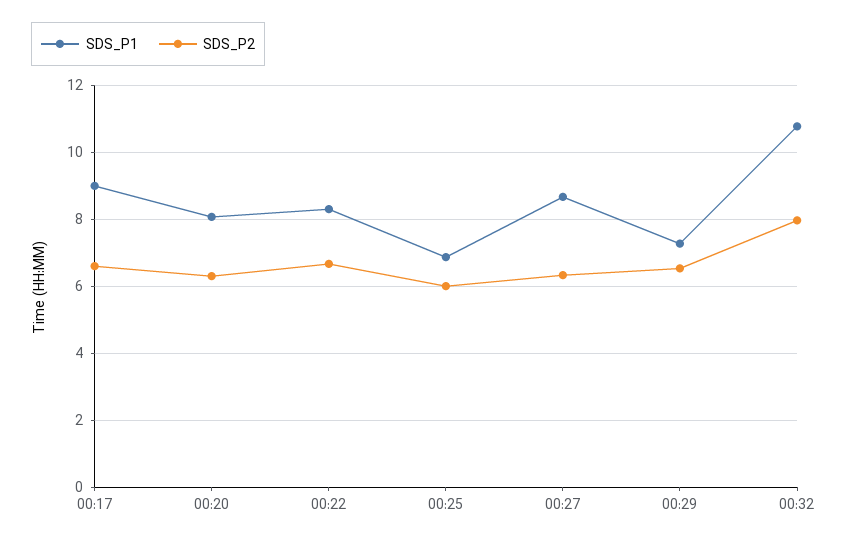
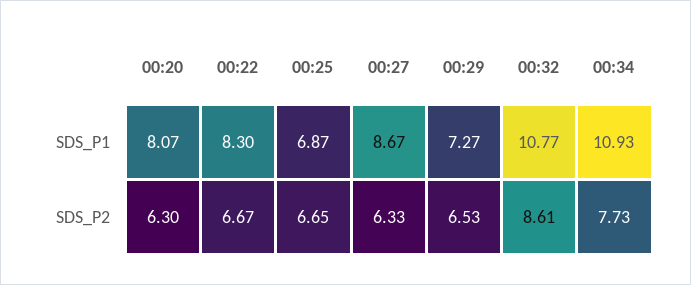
SDS_P1, 00:17: 9 -> none
SDS_P2, 00:17: 6.6 -> none
SDS_P2, 00:25: 6 -> 6.65
SDS_P2, 00:32: 8 -> 8.61
SDS_P1, 00:34: none -> 10.93
SDS_P2, 00:34: none -> 7.73

